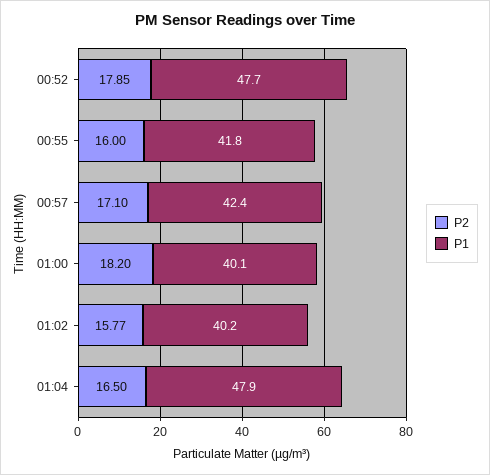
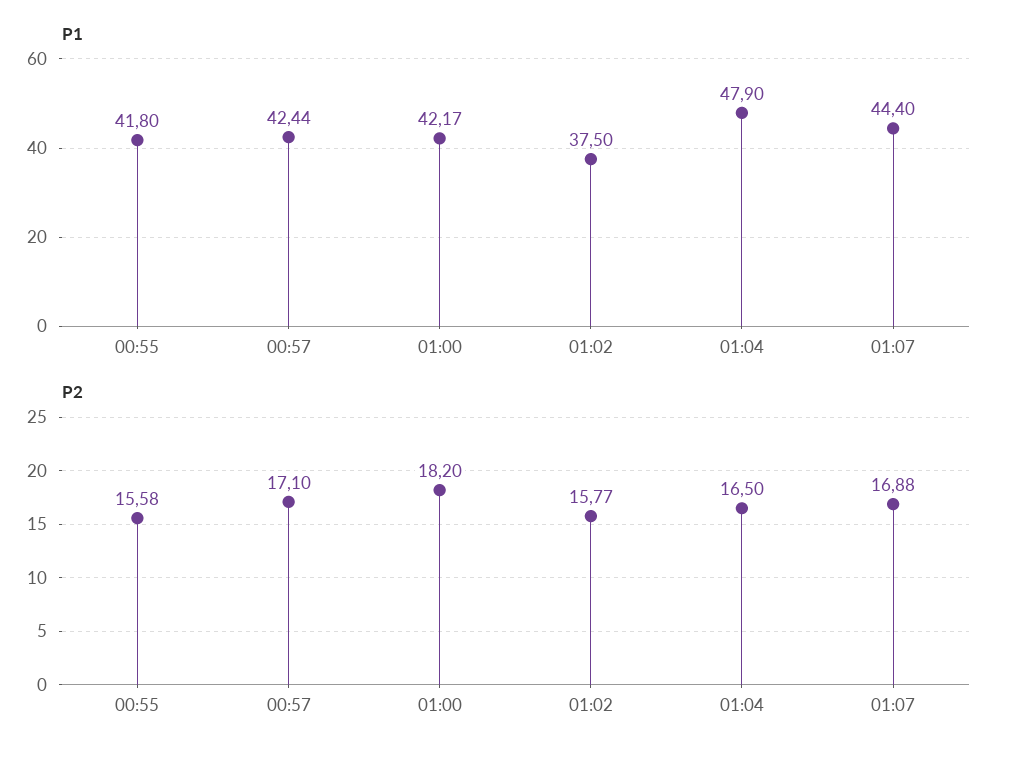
P2, 00:52: 17.85 -> none
P1, 00:52: 47.7 -> none
P2, 00:55: 16 -> 15.58
P1, 01:00: 40.1 -> 42.17
P1, 01:02: 40.2 -> 37.5
P1, 01:07: none -> 44.4
P2, 01:07: none -> 16.88

